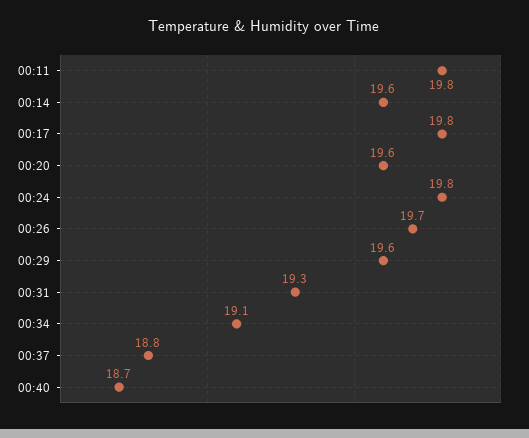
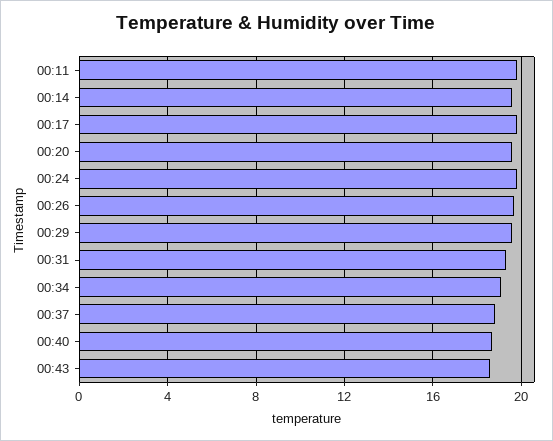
00:43: none -> 18.5

